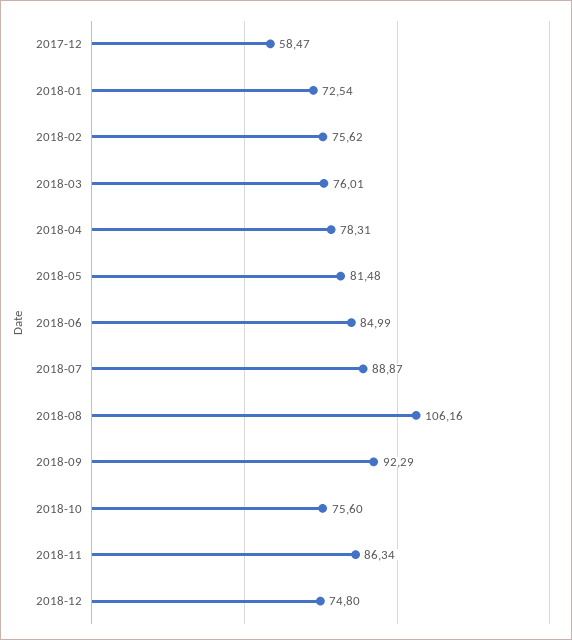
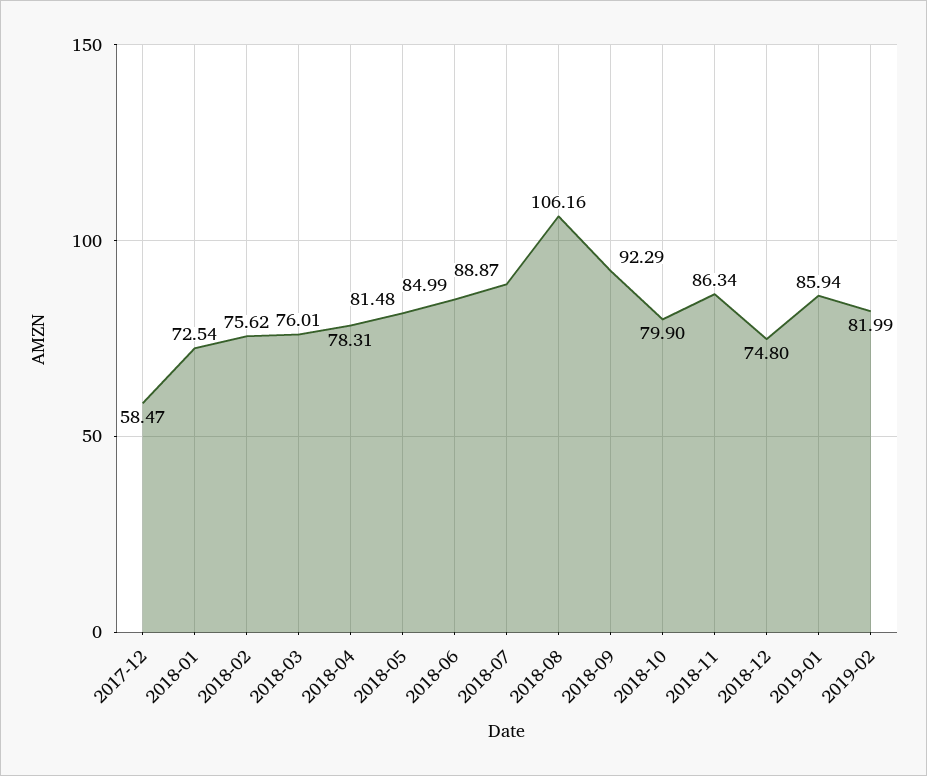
2018-10: 75.6 -> 79.9
2019-01: none -> 85.94
2019-02: none -> 81.99

